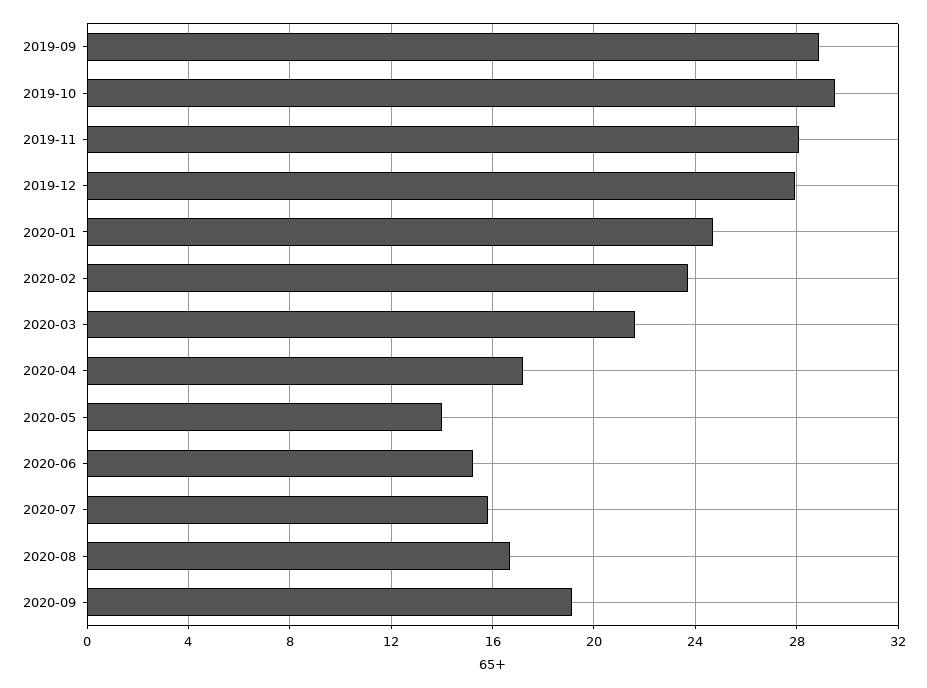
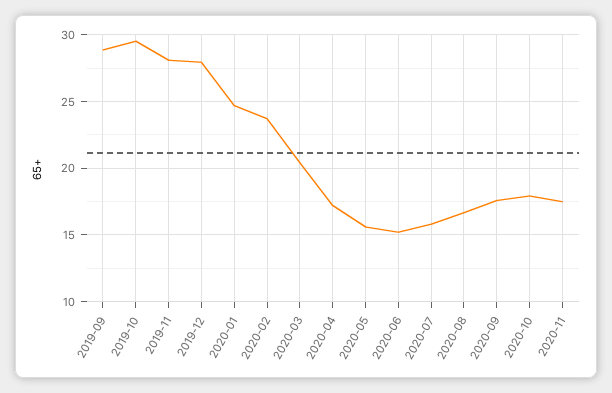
2020-03: 21.5 -> 20.5
2020-05: 14 -> 15.5
2020-09: 19 -> 17.5
2020-10: none -> 18
2020-11: none -> 17.5

